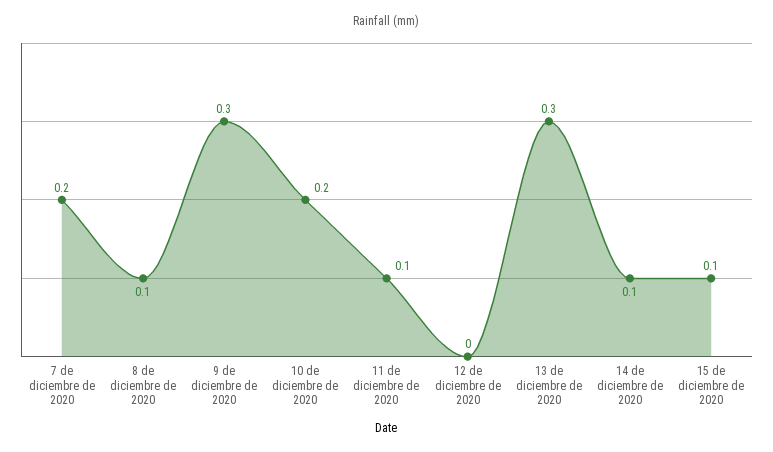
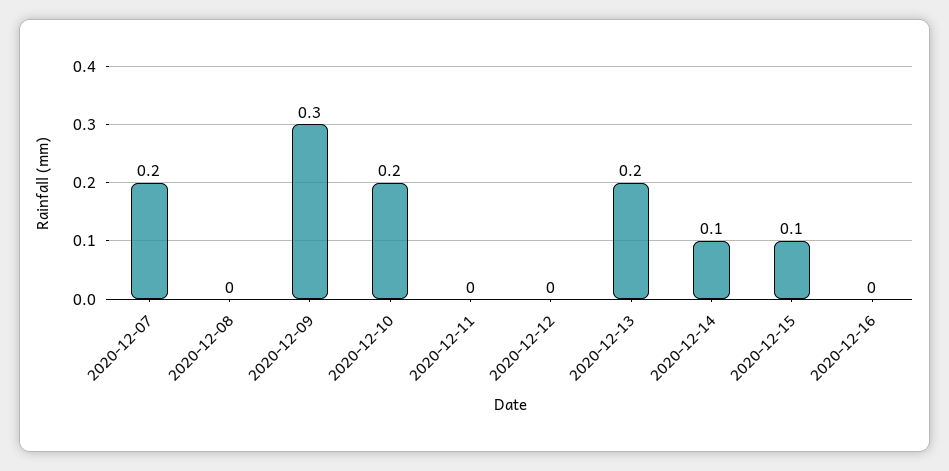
8 de diciembre de 2020: 0.1 -> 0
11 de diciembre de 2020: 0.1 -> 0
13 de diciembre de 2020: 0.3 -> 0.2
2020-12-16: none -> 0

